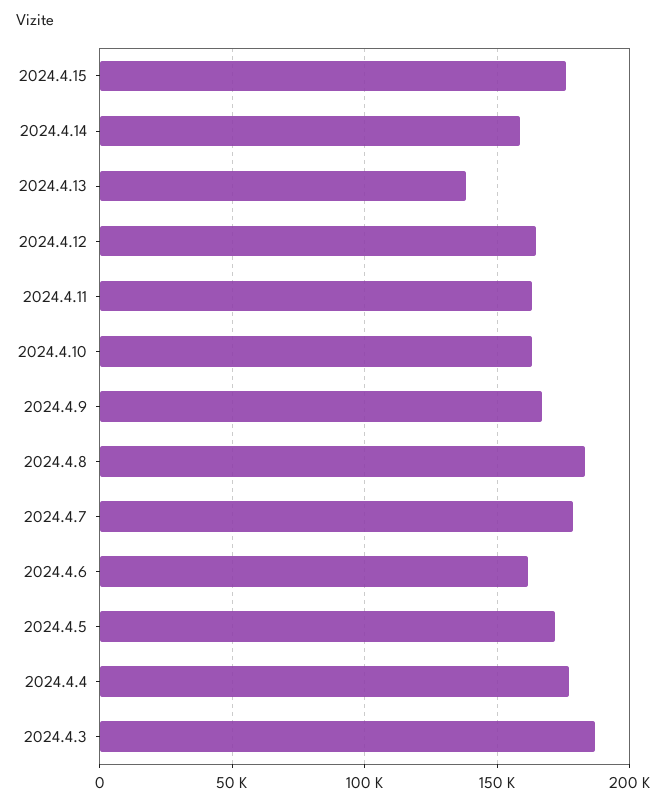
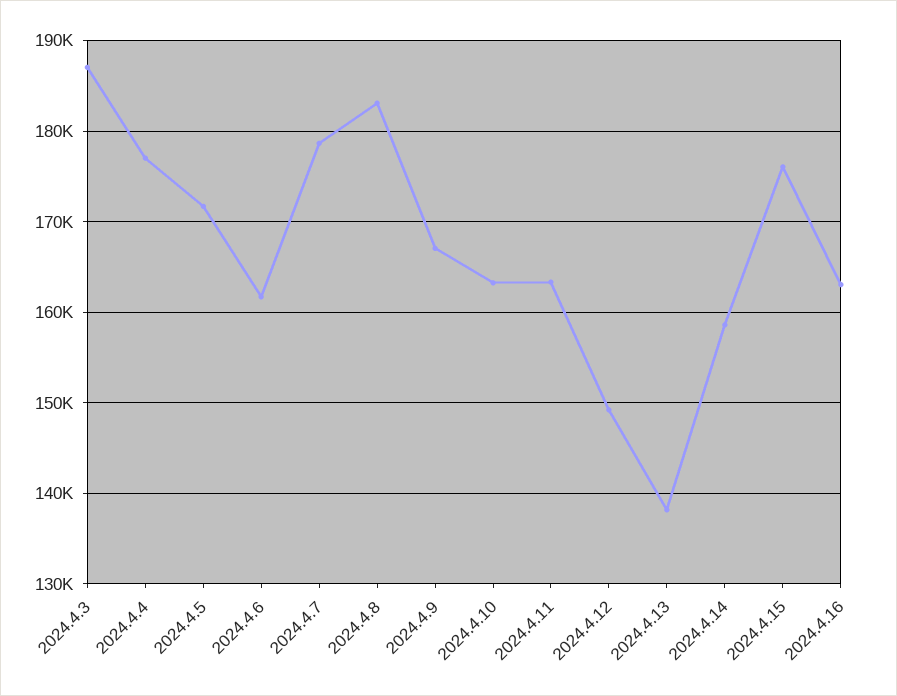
2024.4.12: 165000 -> 149000
2024.4.16: none -> 163000

